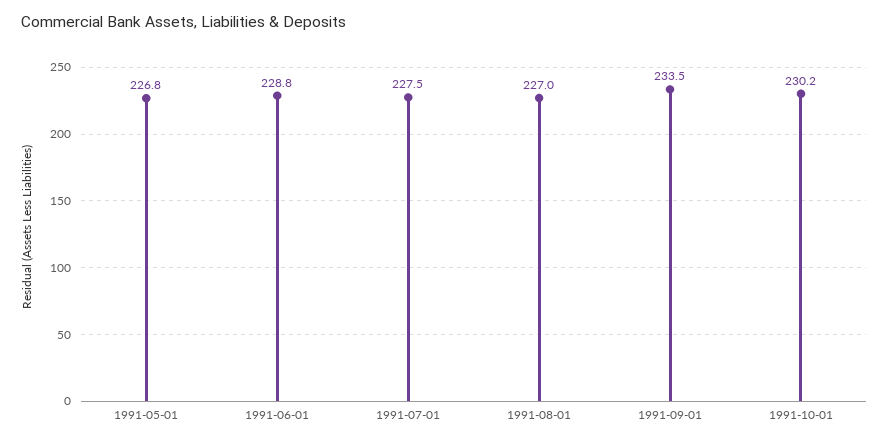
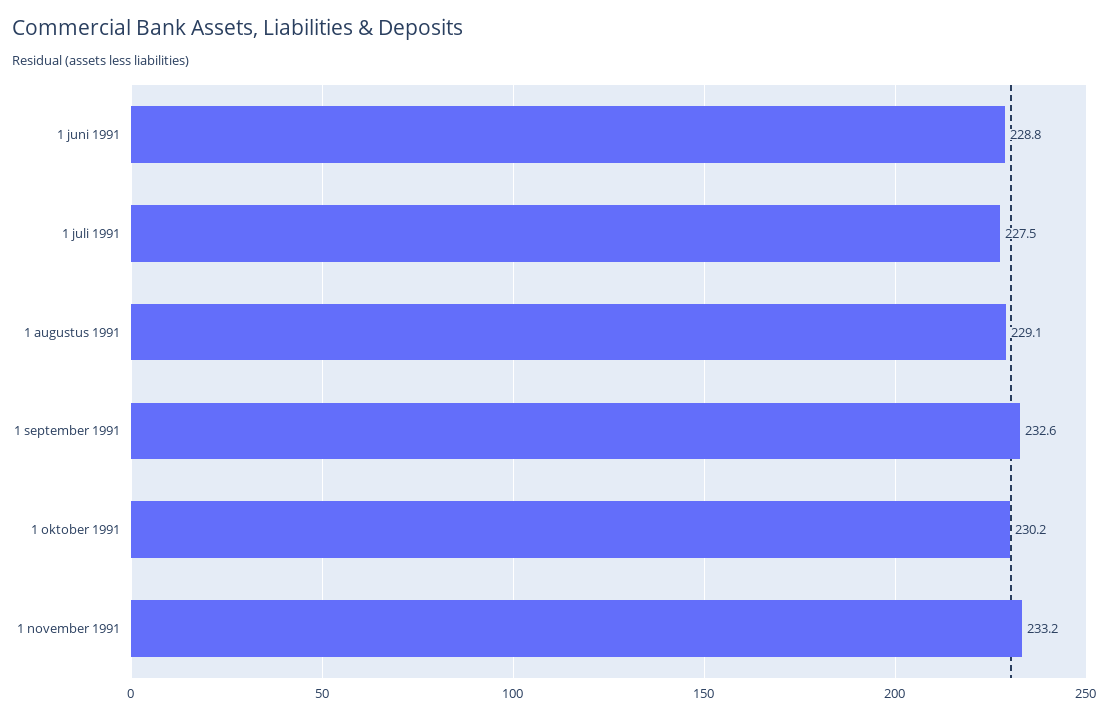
1991-05-01: 226.8 -> none
1991-08-01: 227 -> 229.1
1991-09-01: 233.5 -> 232.6
1 november 1991: none -> 233.2

